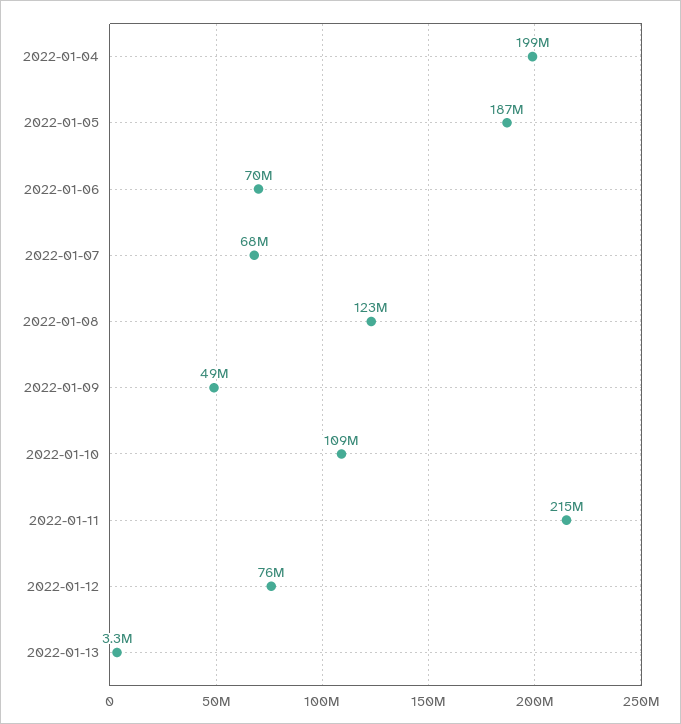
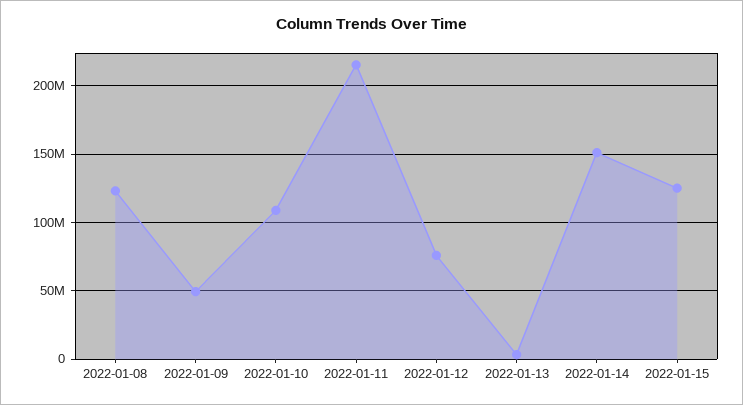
2022-01-04: 199000000 -> none
2022-01-05: 187000000 -> none
2022-01-06: 70000000 -> none
2022-01-07: 68000000 -> none
2022-01-14: none -> 150000000
2022-01-15: none -> 125000000

